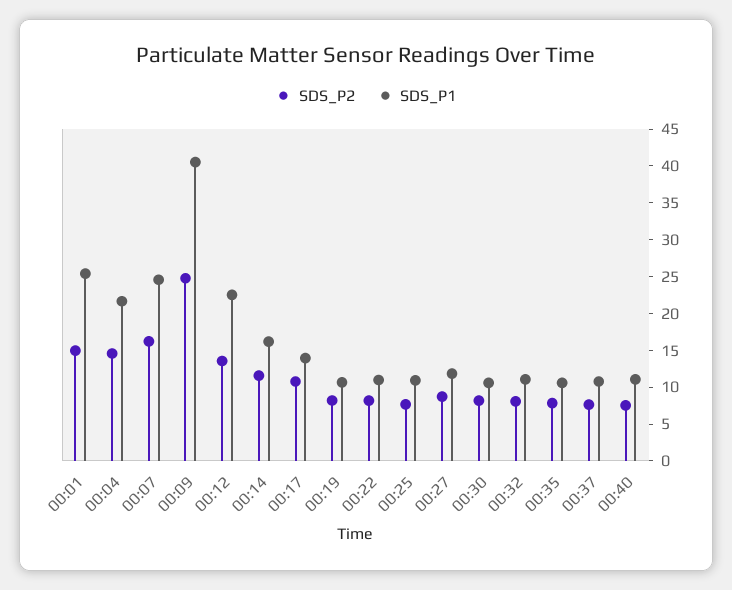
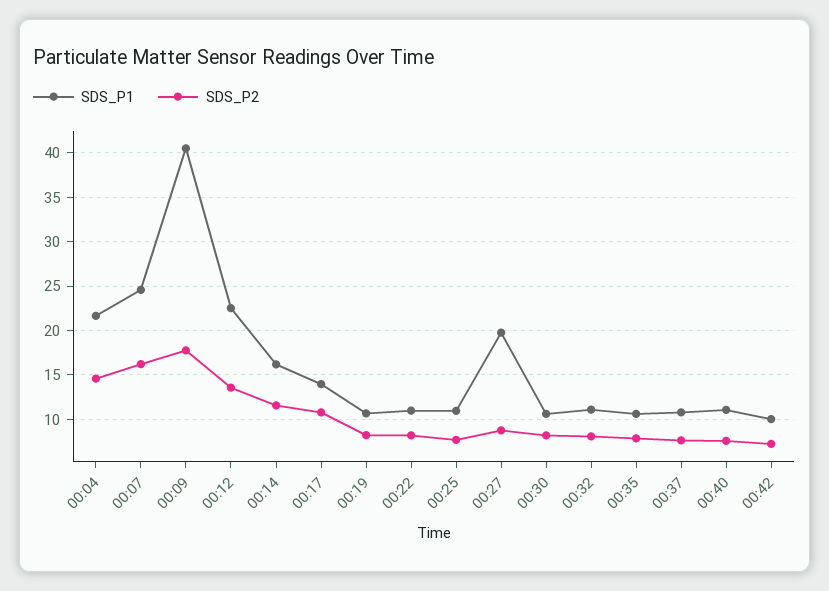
SDS_P2, 00:01: 15 -> none
SDS_P1, 00:01: 25 -> none
SDS_P2, 00:09: 25 -> 18
SDS_P1, 00:27: 12.5 -> 20
SDS_P1, 00:42: none -> 10
SDS_P2, 00:42: none -> 7

